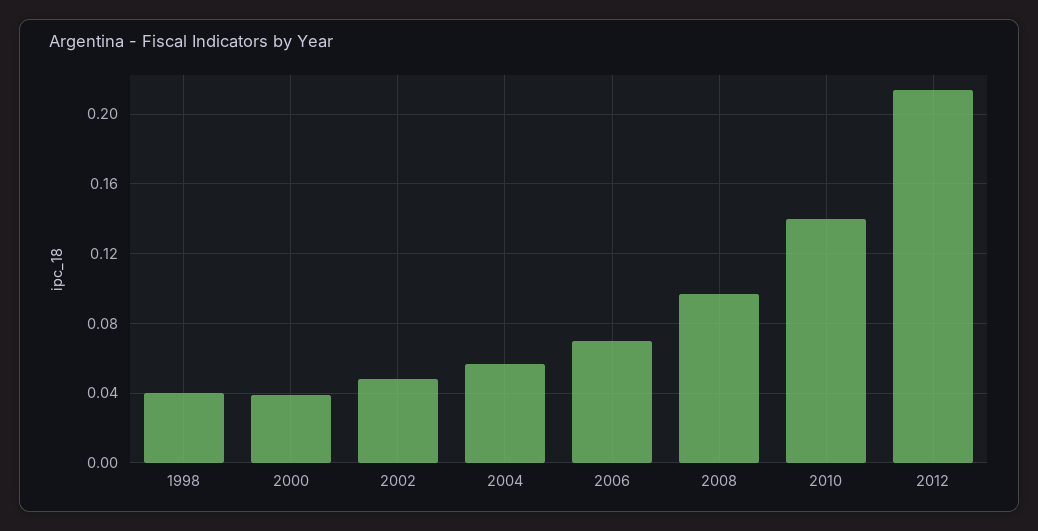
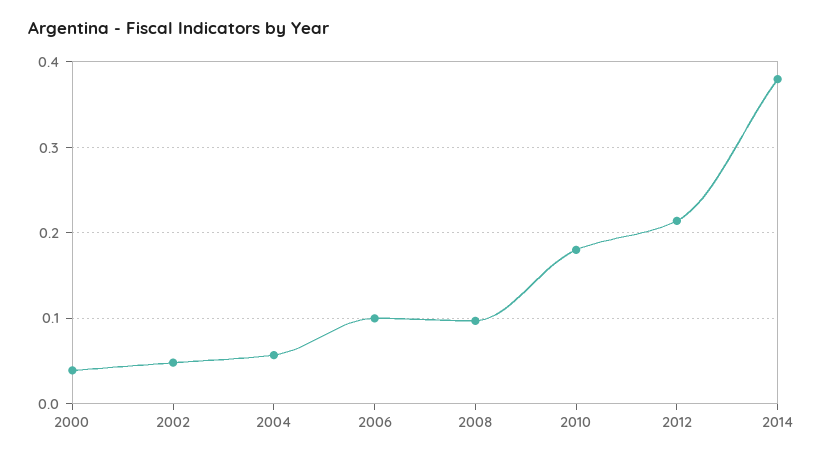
1998: 0.04 -> none
2006: 0.07 -> 0.1
2010: 0.14 -> 0.18
2014: none -> 0.38

